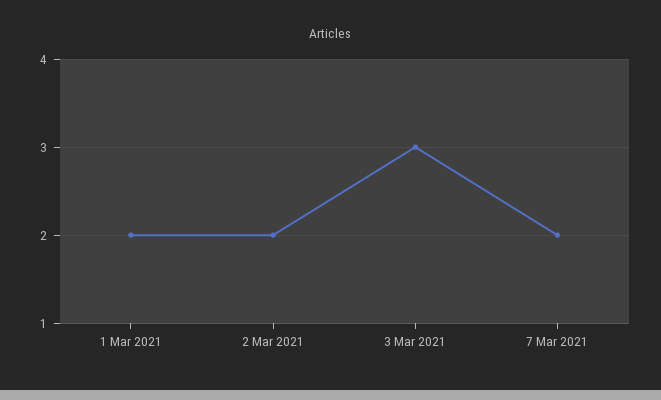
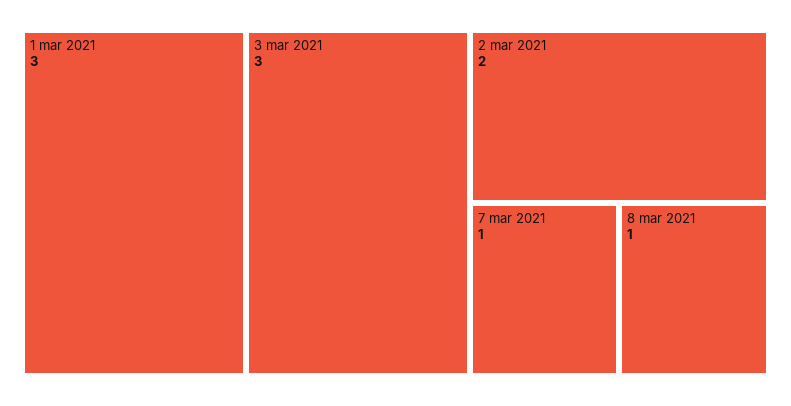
1 Mar 2021: 2 -> 3
7 Mar 2021: 2 -> 1
8 mar 2021: none -> 1

